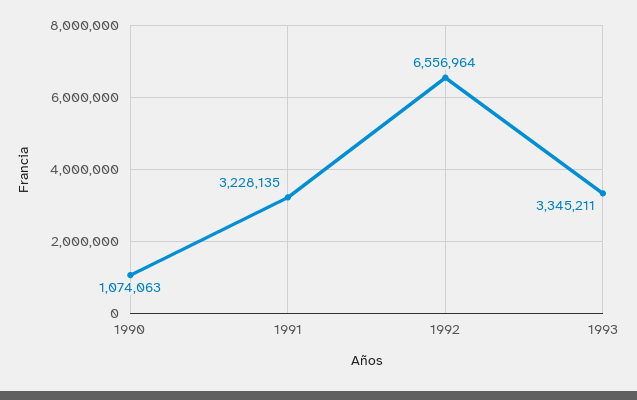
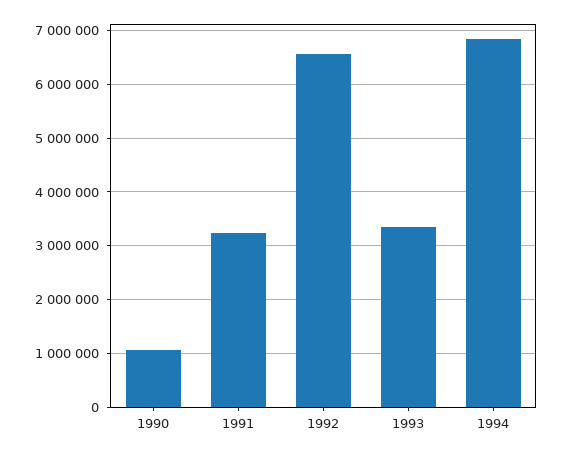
1994: none -> 6800000

